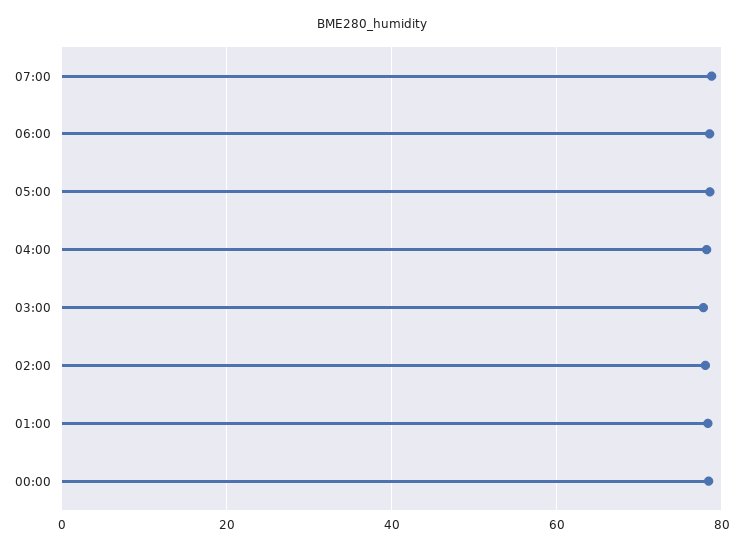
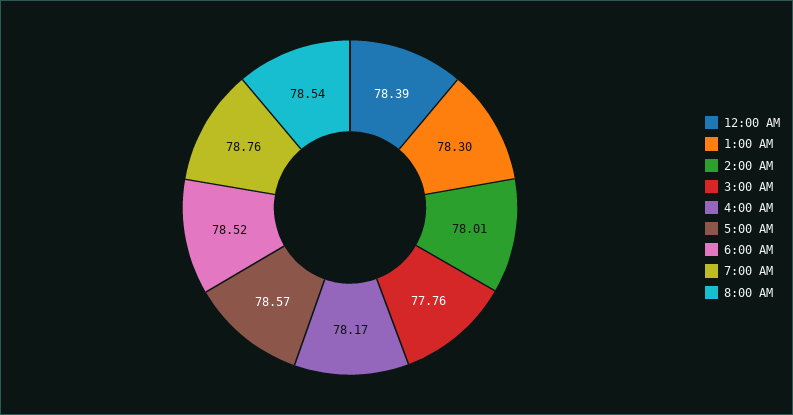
8:00 AM: none -> 78.54

